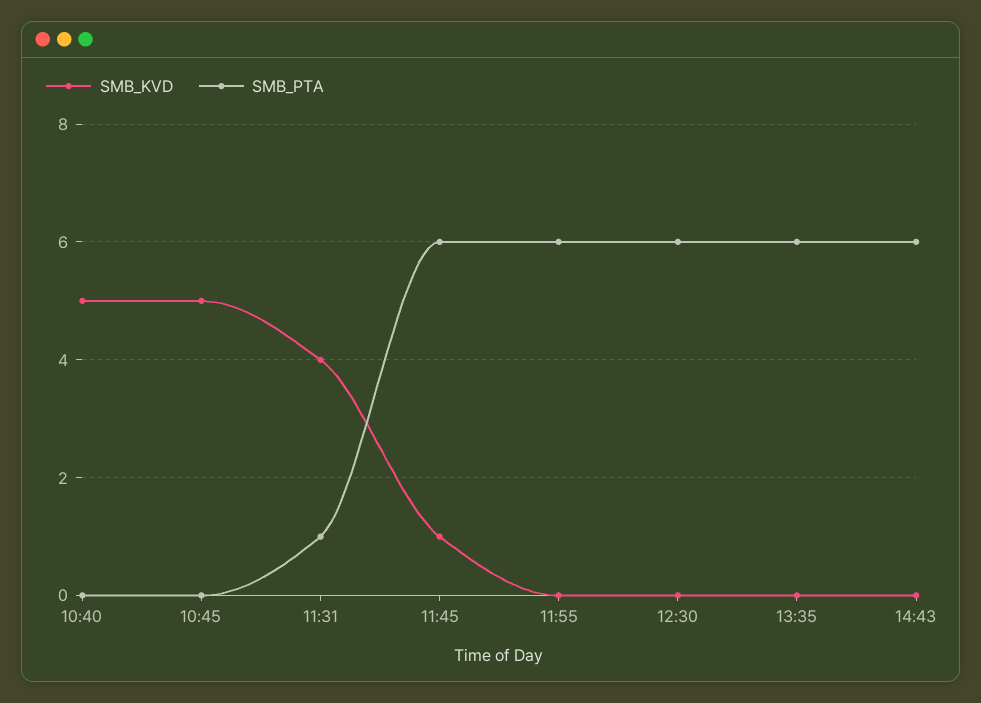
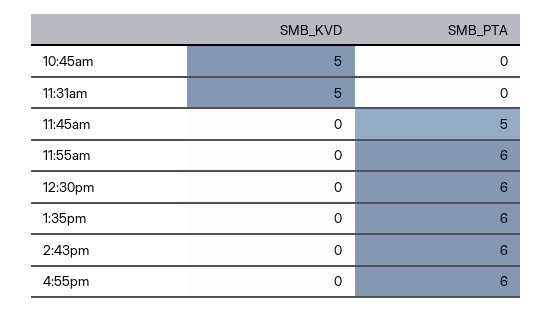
SMB_KVD, 10:40: 5 -> none
SMB_PTA, 10:40: 0 -> none
SMB_KVD, 11:31: 4 -> 5
SMB_PTA, 11:31: 1 -> 0
SMB_KVD, 11:45: 1 -> 0
SMB_PTA, 11:45: 6 -> 5
SMB_KVD, 4:55pm: none -> 0
SMB_PTA, 4:55pm: none -> 6

